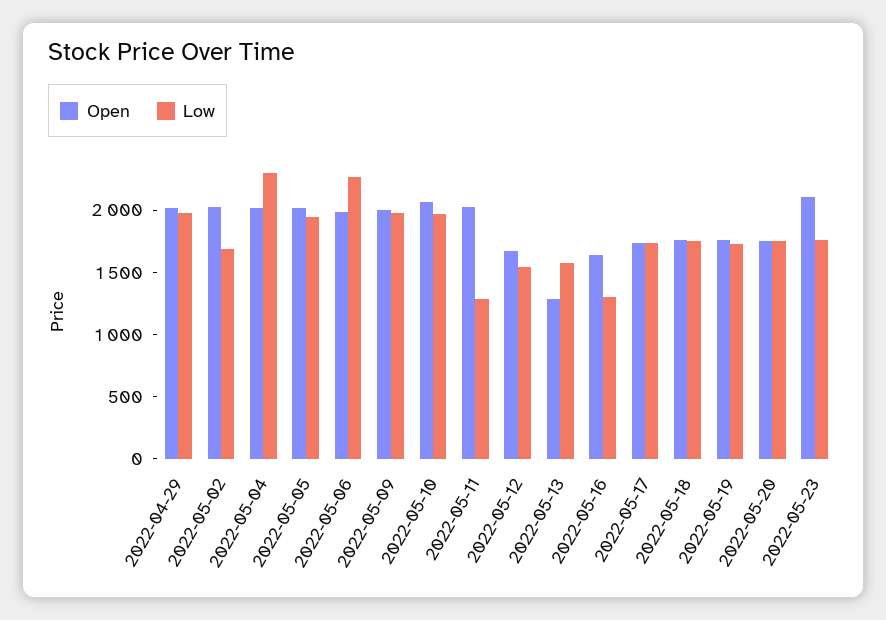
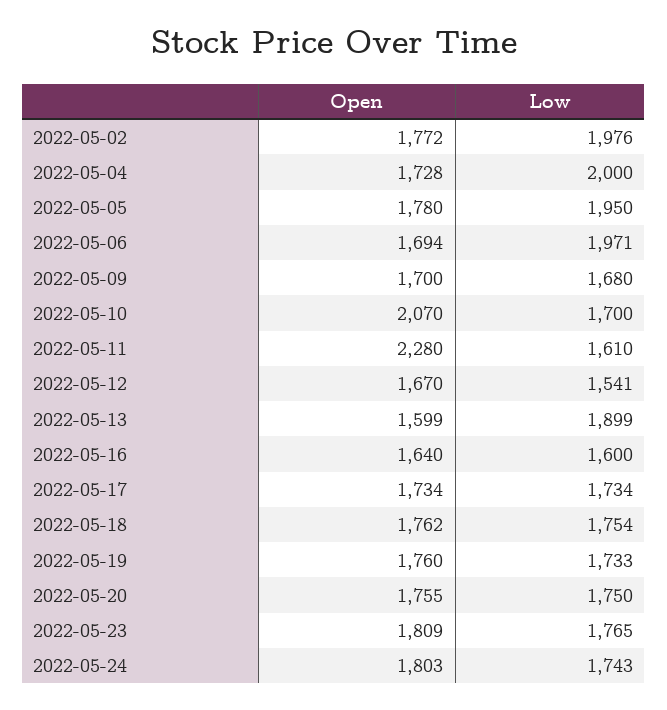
Open, 2022-04-29: 2000 -> none
Low, 2022-04-29: 2000 -> none
Open, 2022-05-02: 2000 -> 1772
Low, 2022-05-02: 1700 -> 1976
Open, 2022-05-04: 2000 -> 1728
Low, 2022-05-04: 2300 -> 2000
Open, 2022-05-05: 2000 -> 1780
Open, 2022-05-06: 2000 -> 1694
Low, 2022-05-06: 2300 -> 1971
Open, 2022-05-09: 2000 -> 1700
Low, 2022-05-09: 2000 -> 1680
Low, 2022-05-10: 2000 -> 1700
Open, 2022-05-11: 2000 -> 2280
Low, 2022-05-11: 1300 -> 1610
Open, 2022-05-13: 1300 -> 1599
Low, 2022-05-13: 1600 -> 1899
Low, 2022-05-16: 1300 -> 1600
Open, 2022-05-23: 2100 -> 1809
Open, 2022-05-24: none -> 1803
Low, 2022-05-24: none -> 1743

